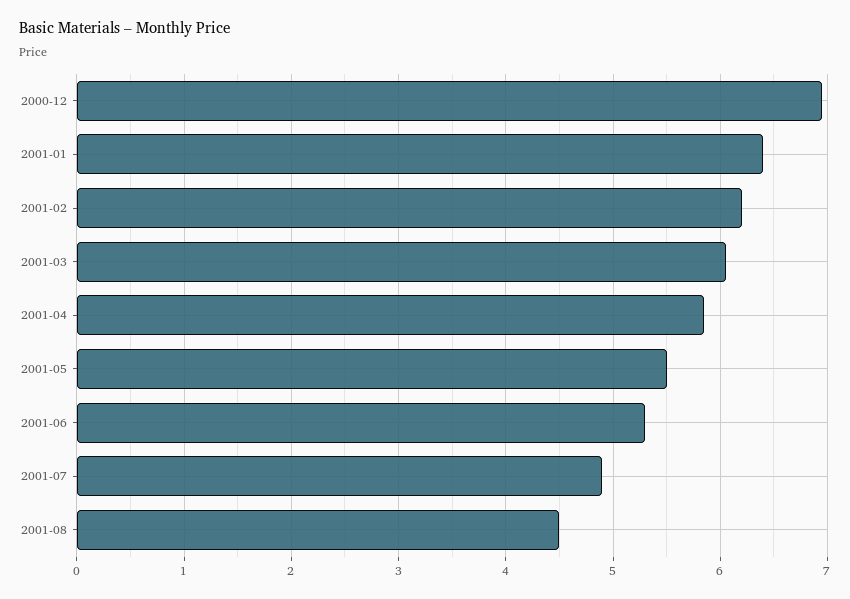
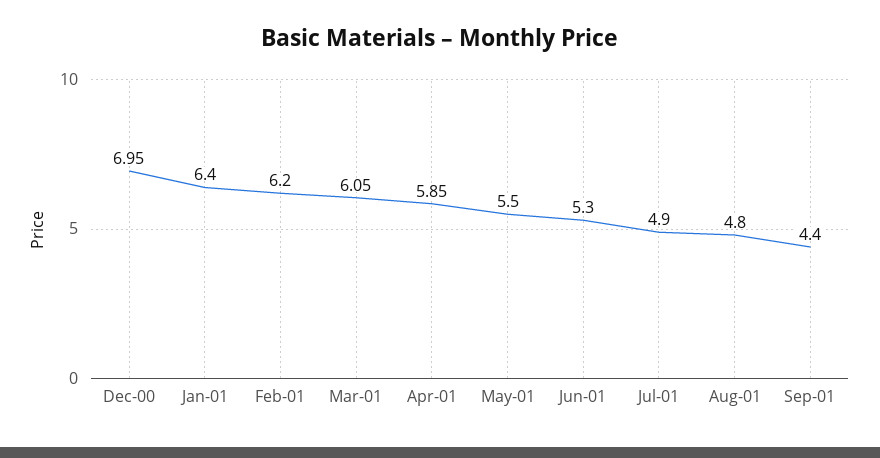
2001-08: 4.5 -> 4.8
Sep-01: none -> 4.4

